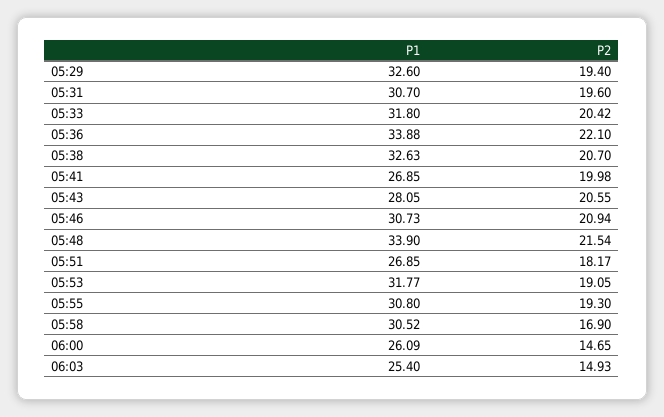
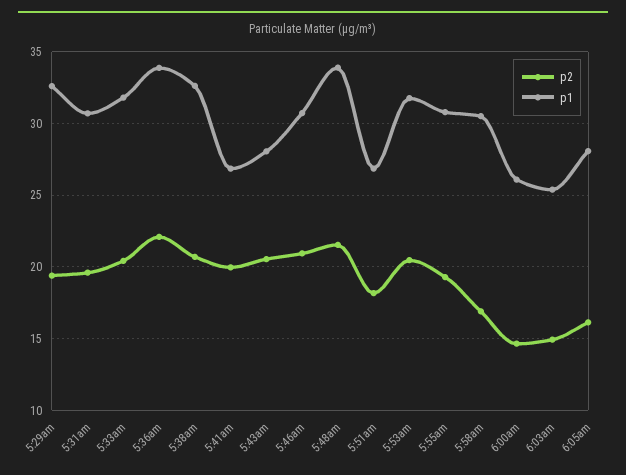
P2, 05:53: 19.05 -> 20.5
P2, 6:05am: none -> 16
P1, 6:05am: none -> 28

